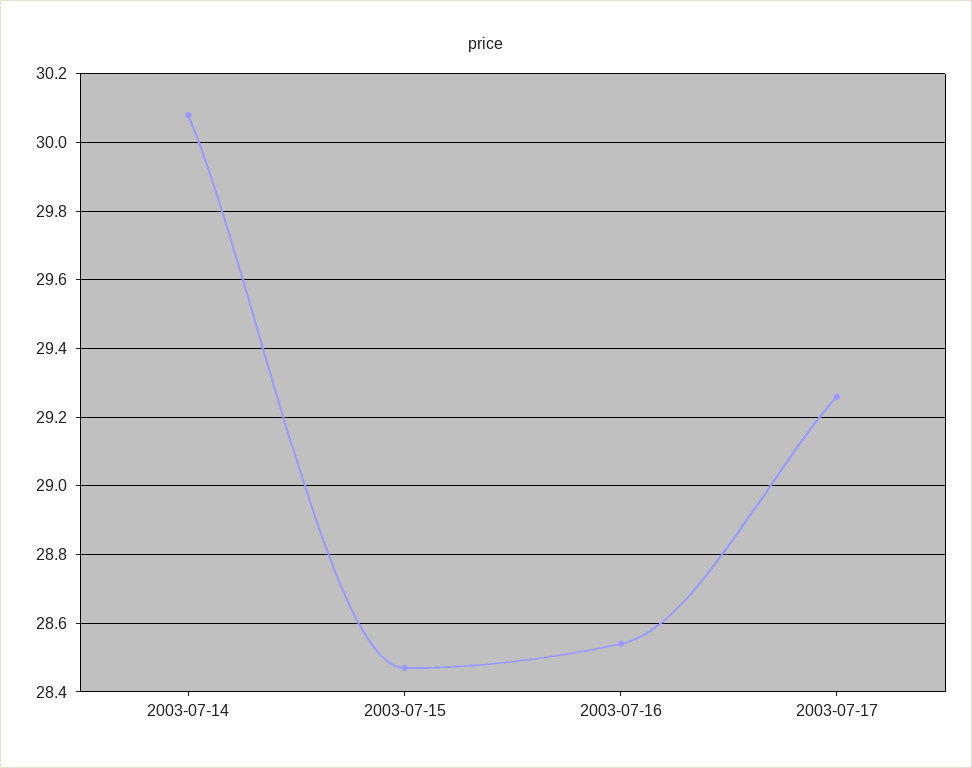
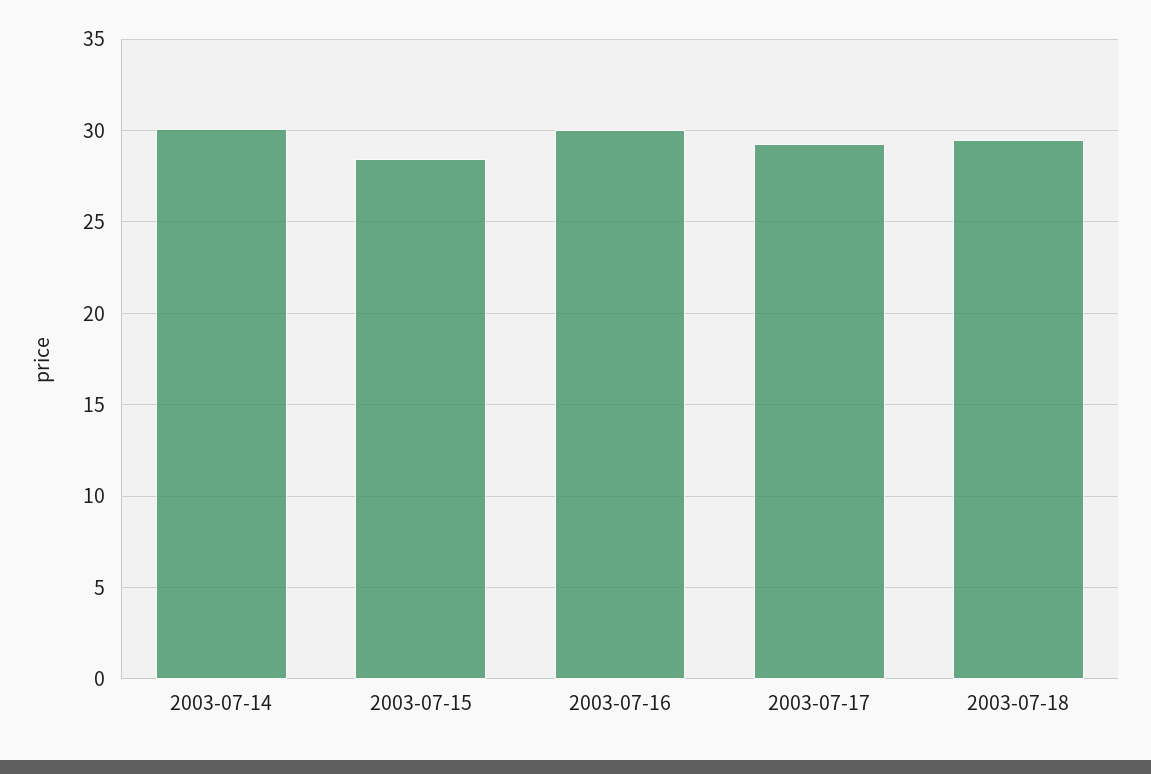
2003-07-16: 28.55 -> 30
2003-07-18: none -> 29.5

